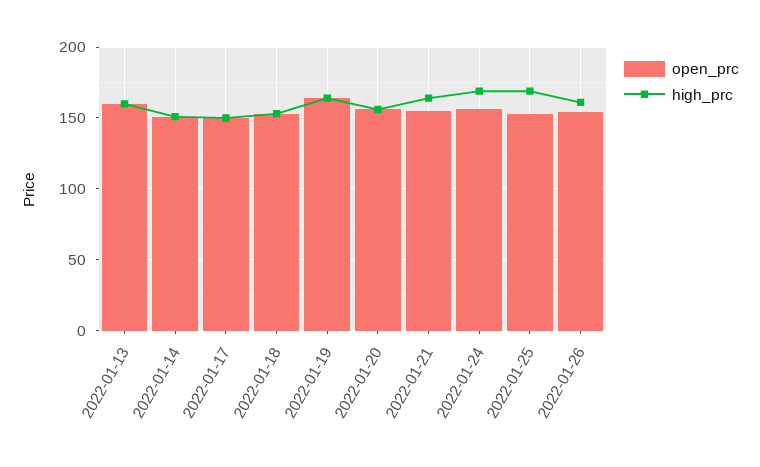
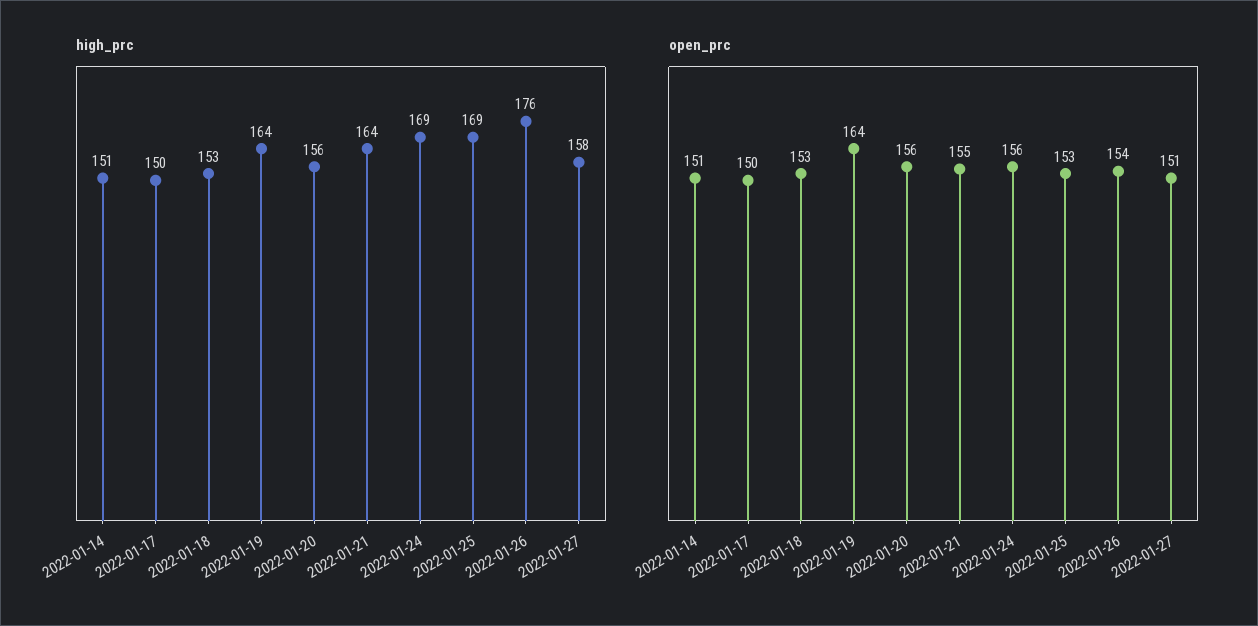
open_prc, 2022-01-13: 160 -> none
high_prc, 2022-01-13: 160 -> none
high_prc, 2022-01-26: 160 -> 176
high_prc, 2022-01-27: none -> 158
open_prc, 2022-01-27: none -> 151

